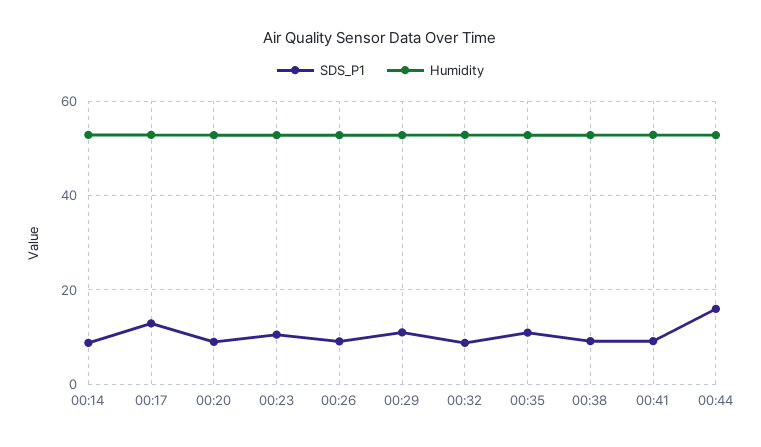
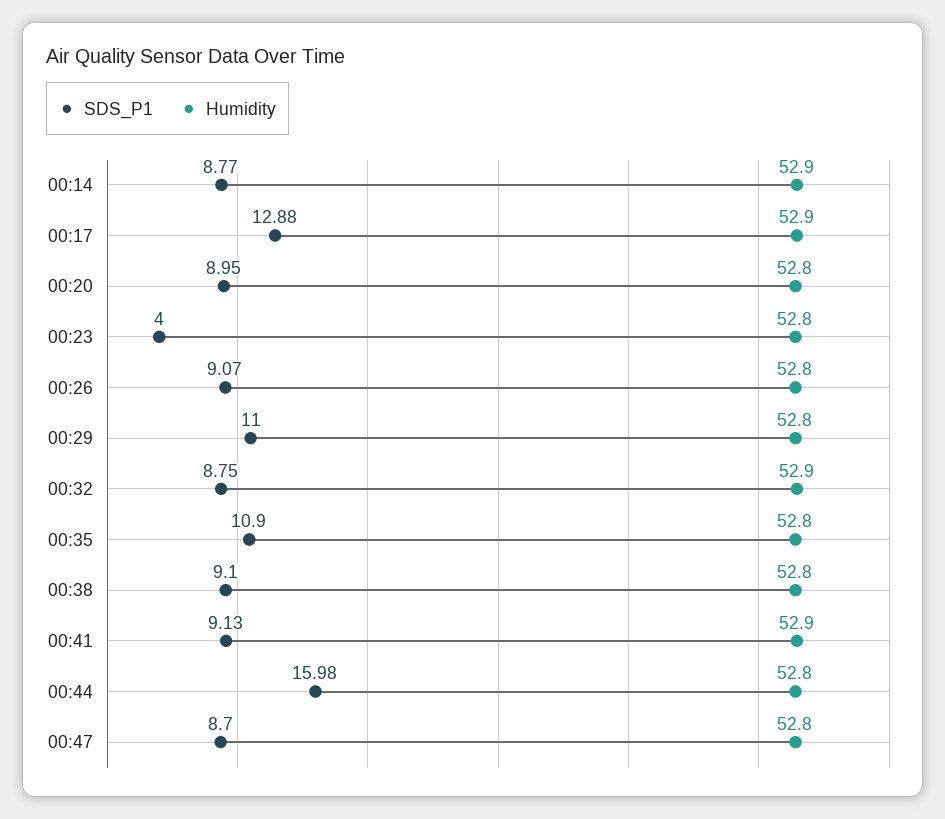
SDS_P1, 00:23: 10 -> 4
SDS_P1, 00:47: none -> 8.7
Humidity, 00:47: none -> 52.8

